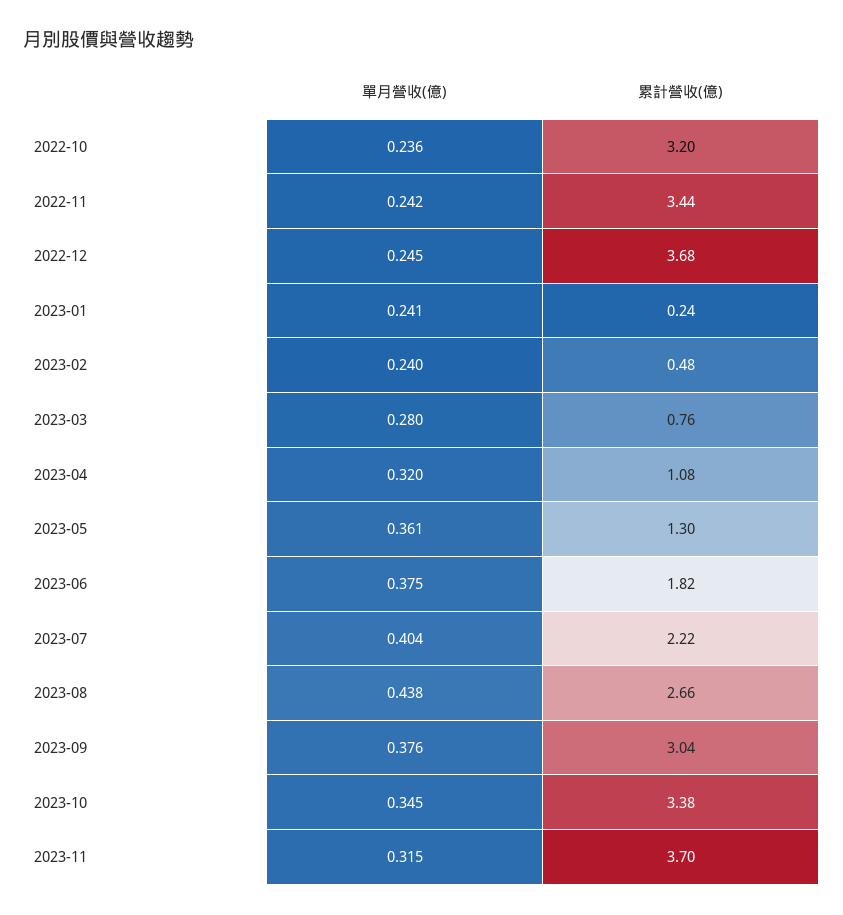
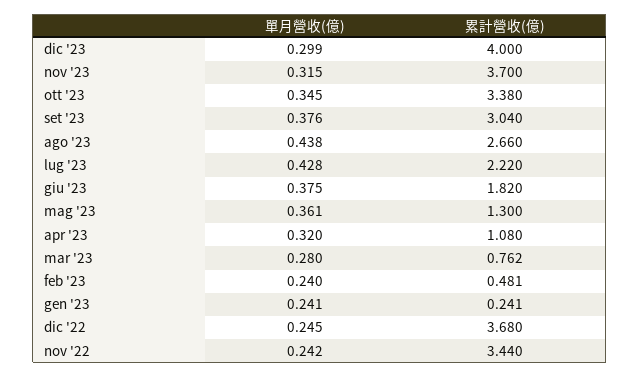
單月營收(億), 2022-10: 0.236 -> none
累計營收(億), 2022-10: 3.2 -> none
單月營收(億), 2023-07: 0.404 -> 0.428
單月營收(億), dic '23: none -> 0.299
累計營收(億), dic '23: none -> 4

